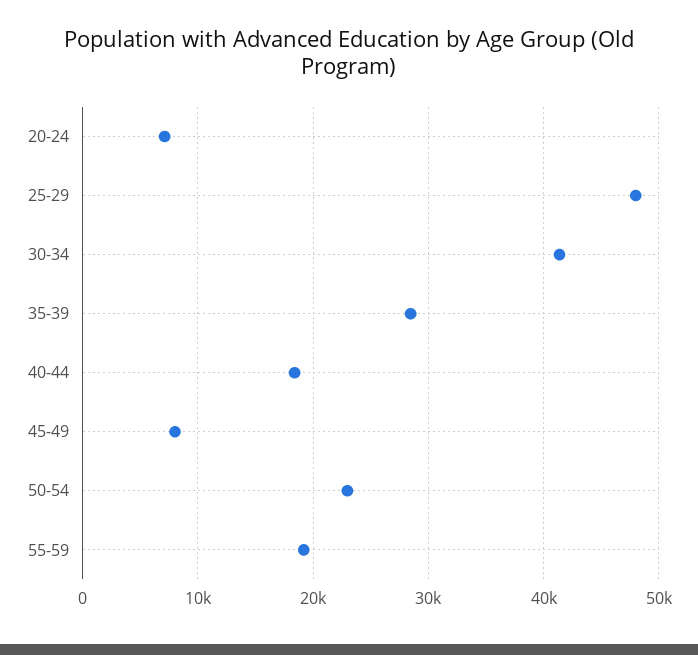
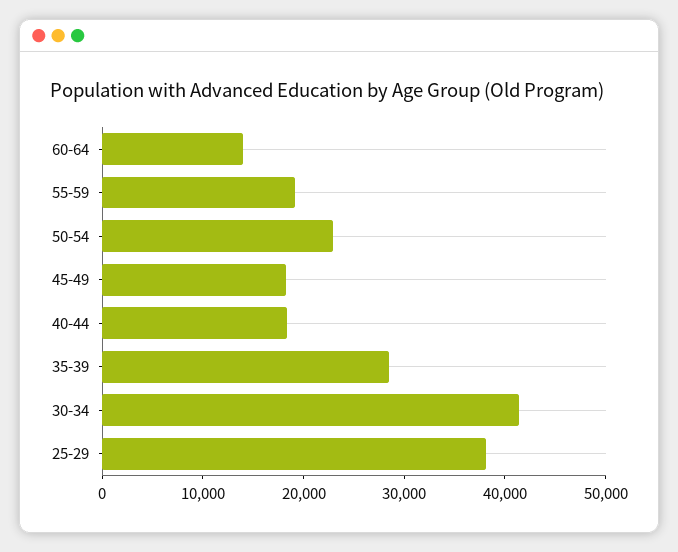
20-24: 7000 -> none
25-29: 48000 -> 38000
45-49: 8000 -> 18000
60-64: none -> 14000

